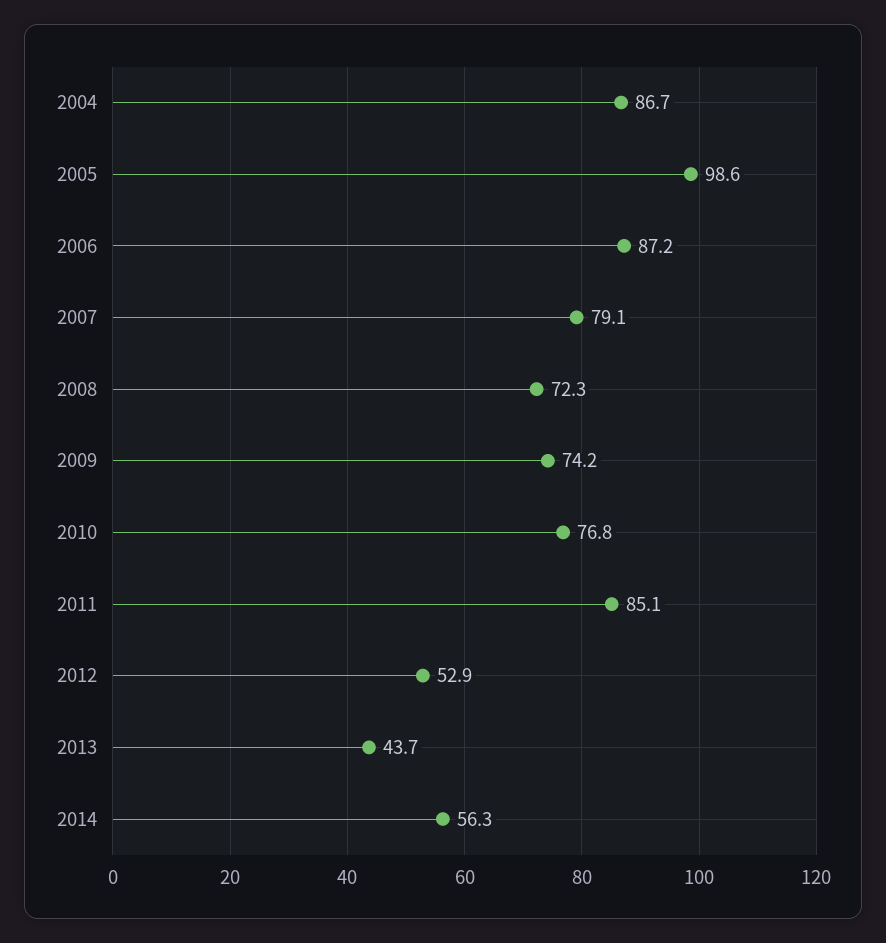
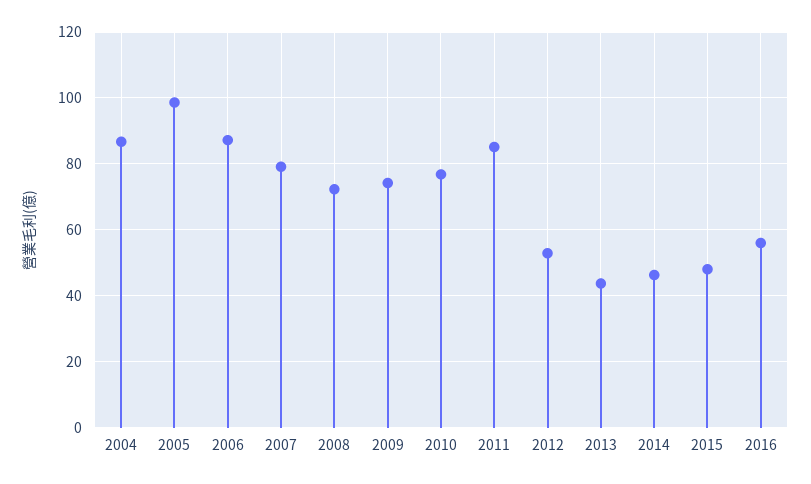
2014: 56.3 -> 46
2015: none -> 48
2016: none -> 56

